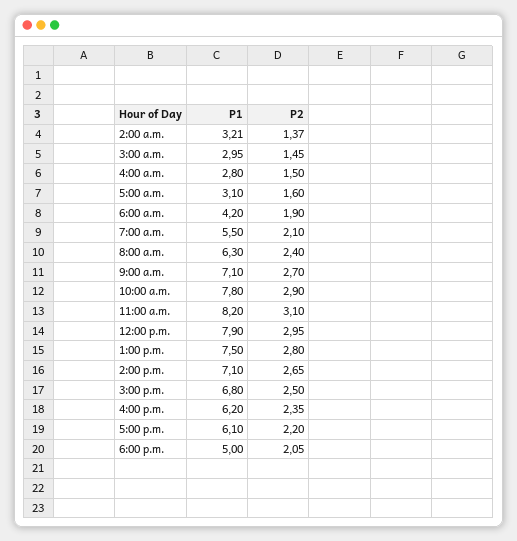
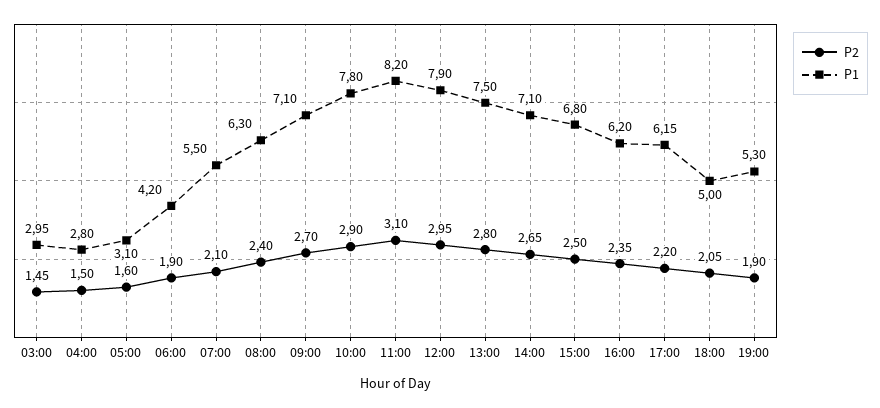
P1, 2:00 a.m.: 3.21 -> none
P2, 2:00 a.m.: 1.37 -> none
P1, 5:00 p.m.: 6.1 -> 6.15
P2, 19:00: none -> 1.9
P1, 19:00: none -> 5.3

